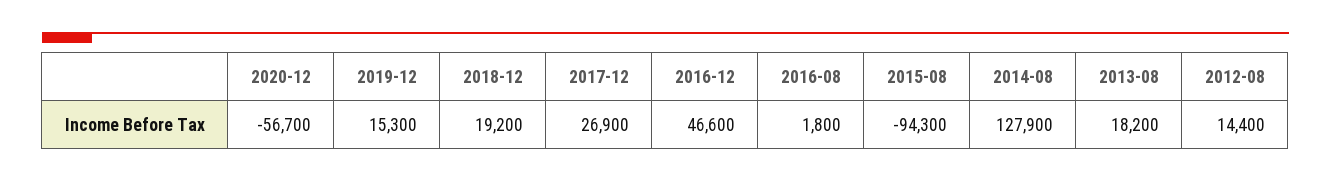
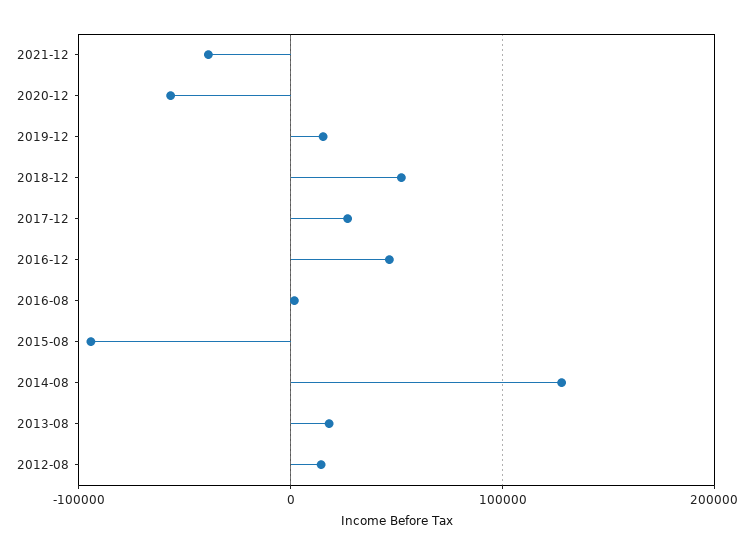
2018-12: 19200 -> 50000
2021-12: none -> -40000

